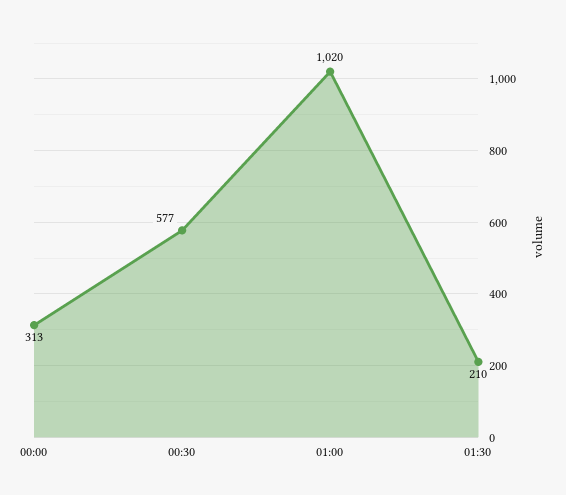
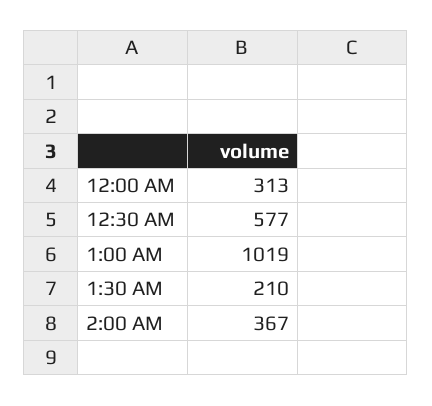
01:00: 1020 -> 1019
2:00 AM: none -> 367

